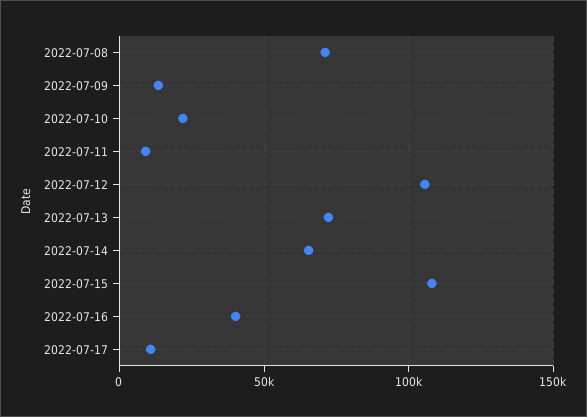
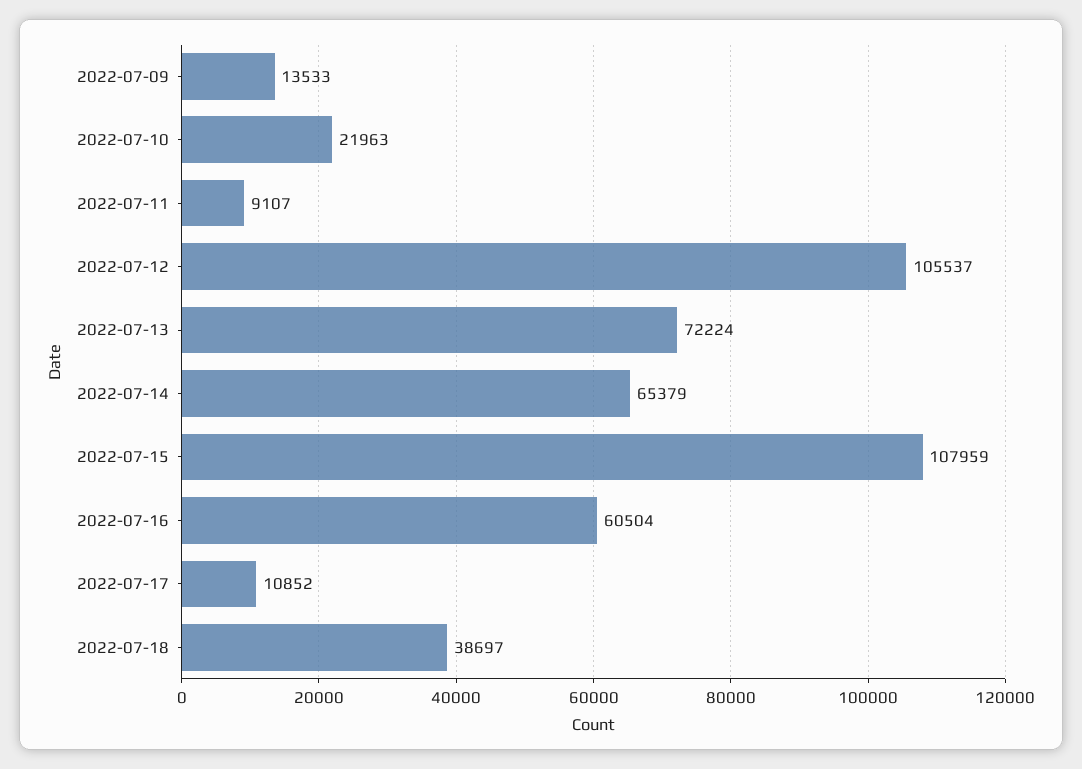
2022-07-08: 70000 -> none
2022-07-16: 40000 -> 60504
2022-07-18: none -> 38697

